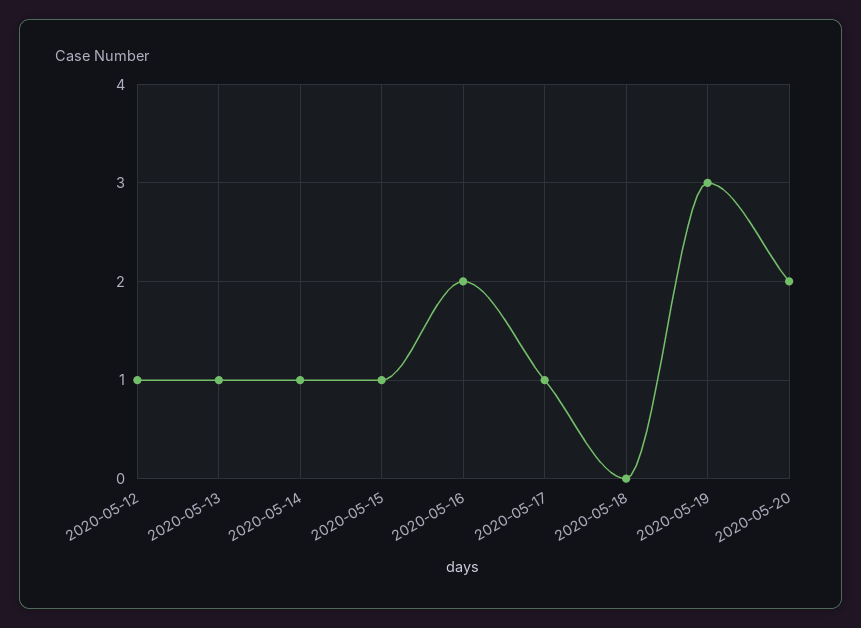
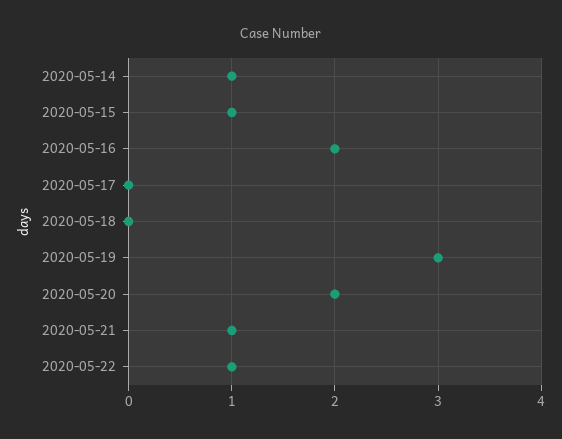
2020-05-12: 1 -> none
2020-05-13: 1 -> none
2020-05-17: 1 -> 0
2020-05-21: none -> 1
2020-05-22: none -> 1

